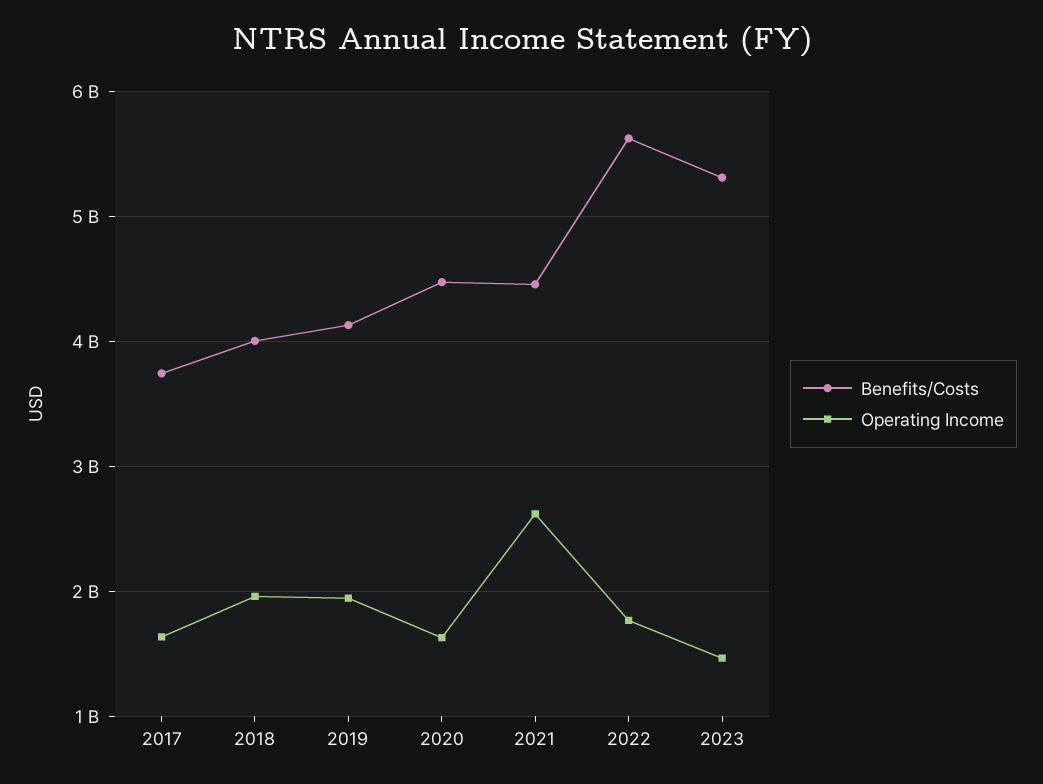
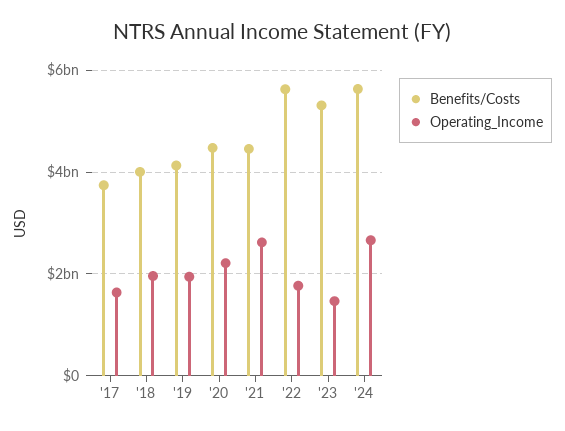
Operating Income, 2020: 1600000000 -> 2200000000
Benefits/Costs, '24: none -> 5600000000
Operating Income, '24: none -> 2600000000

